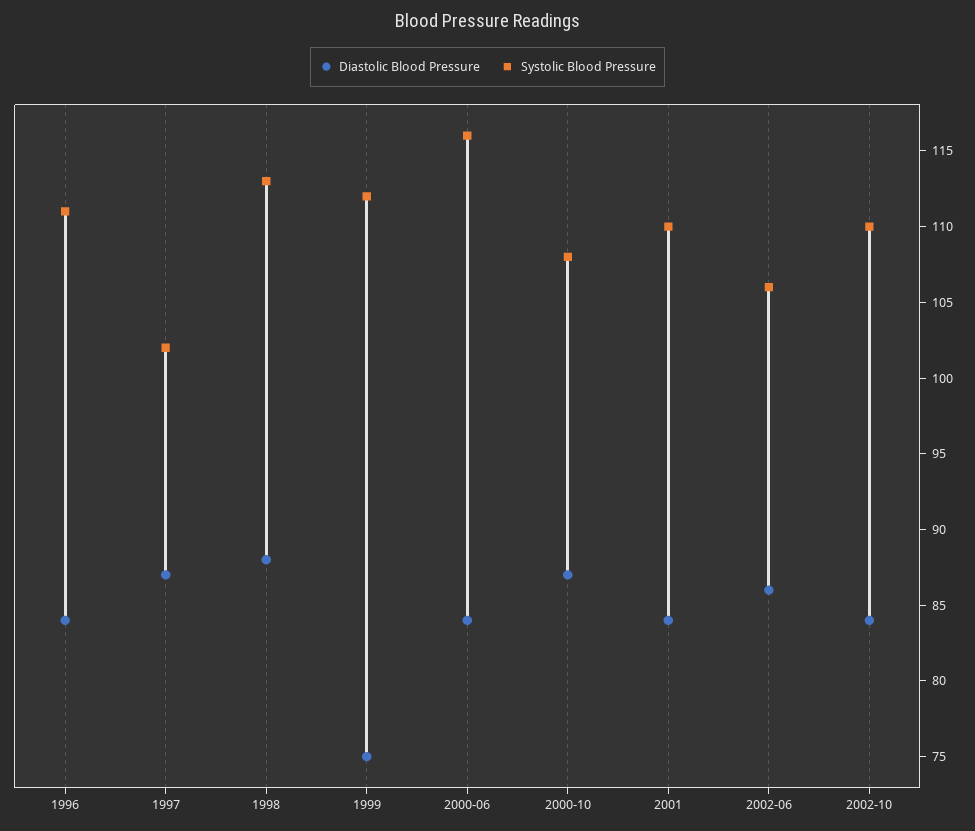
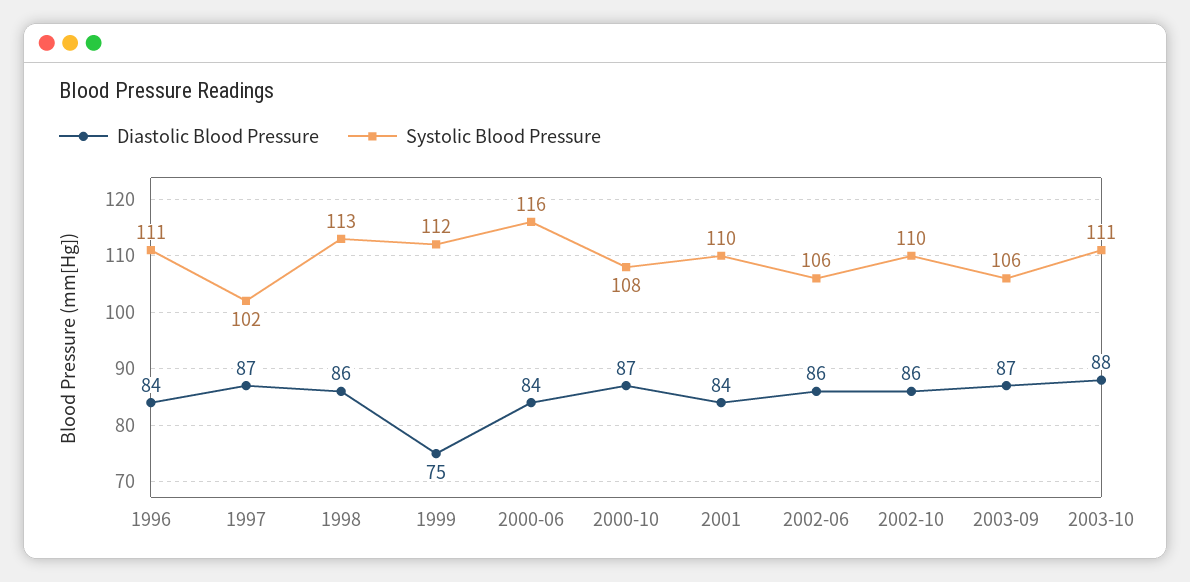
Diastolic Blood Pressure, 1998: 88 -> 86
Diastolic Blood Pressure, 2002-10: 84 -> 86
Diastolic Blood Pressure, 2003-09: none -> 87
Systolic Blood Pressure, 2003-09: none -> 106
Diastolic Blood Pressure, 2003-10: none -> 88
Systolic Blood Pressure, 2003-10: none -> 111

